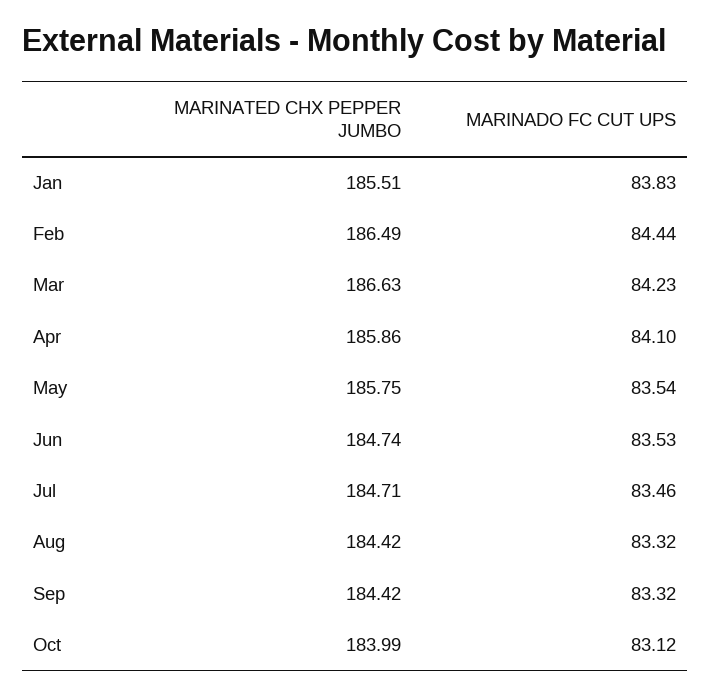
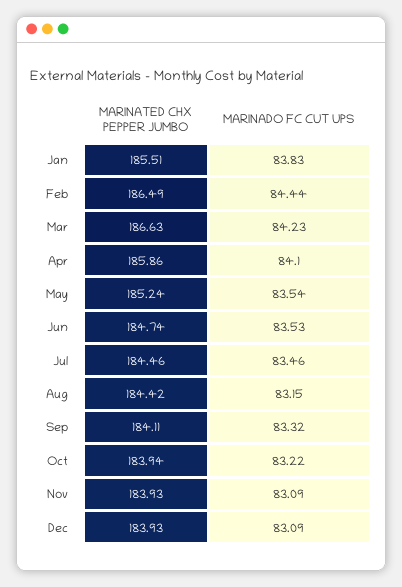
MARINATED CHX PEPPER JUMBO, May: 185.75 -> 185.24
MARINATED CHX PEPPER JUMBO, Jul: 184.71 -> 184.46
MARINADO FC CUT UPS, Aug: 83.32 -> 83.15
MARINATED CHX PEPPER JUMBO, Sep: 184.42 -> 184.11
MARINATED CHX PEPPER JUMBO, Oct: 183.99 -> 183.94
MARINADO FC CUT UPS, Oct: 83.12 -> 83.22
MARINATED CHX PEPPER JUMBO, Nov: none -> 183.93
MARINADO FC CUT UPS, Nov: none -> 83.09
MARINATED CHX PEPPER JUMBO, Dec: none -> 183.93
MARINADO FC CUT UPS, Dec: none -> 83.09

